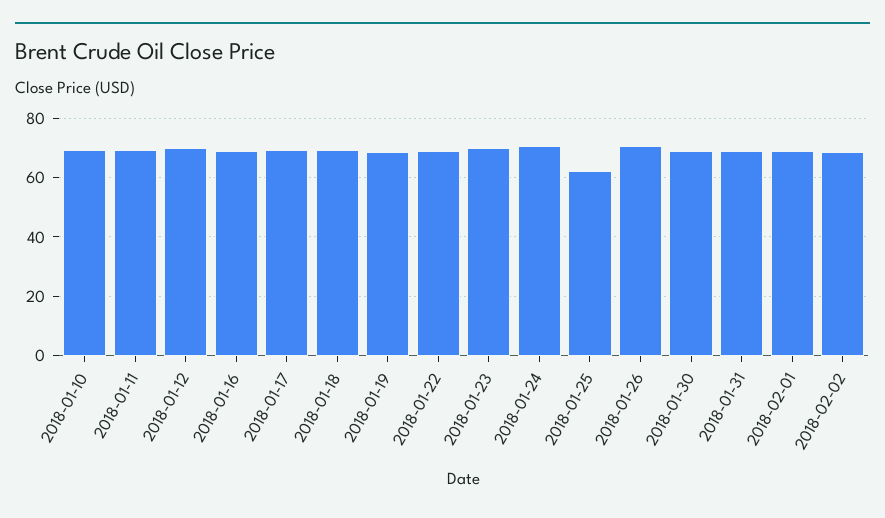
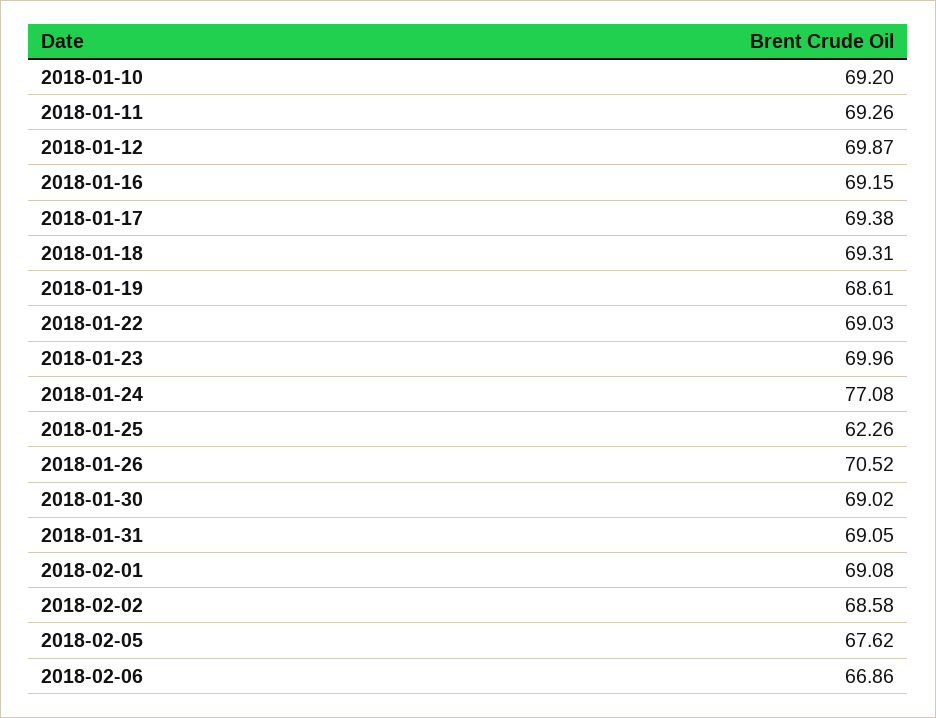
2018-01-24: 70 -> 77.08
2018-02-05: none -> 67.62
2018-02-06: none -> 66.86

